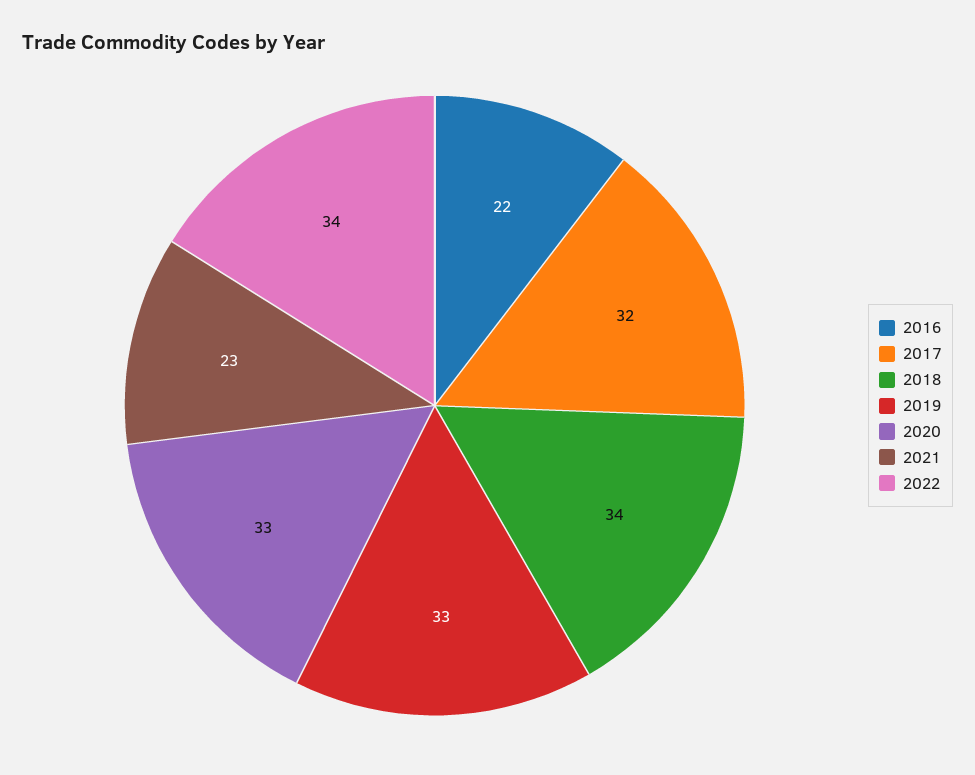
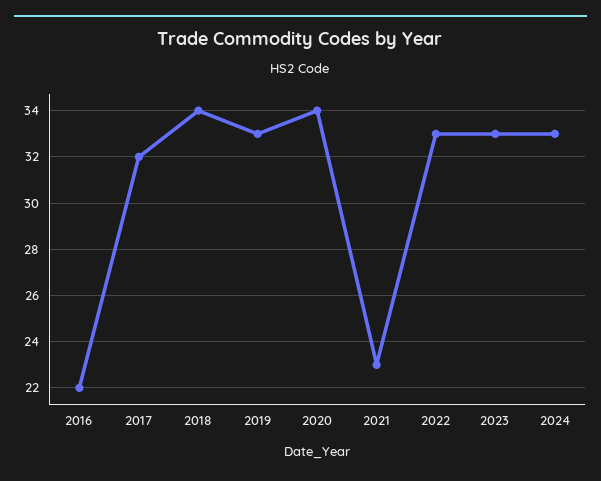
2020: 33 -> 34
2022: 34 -> 33
2023: none -> 33
2024: none -> 33

